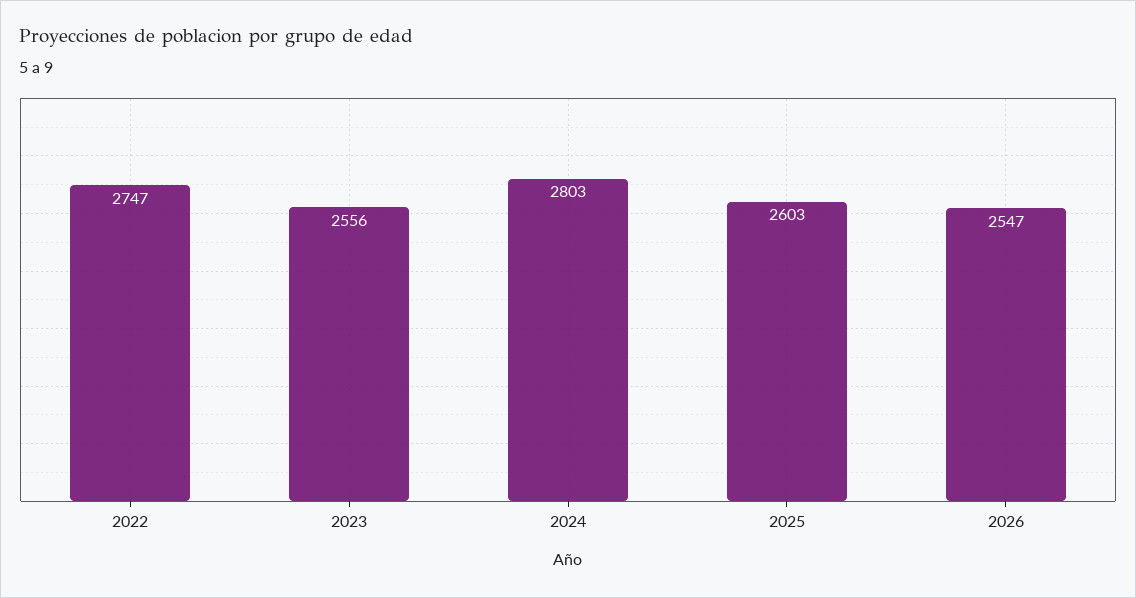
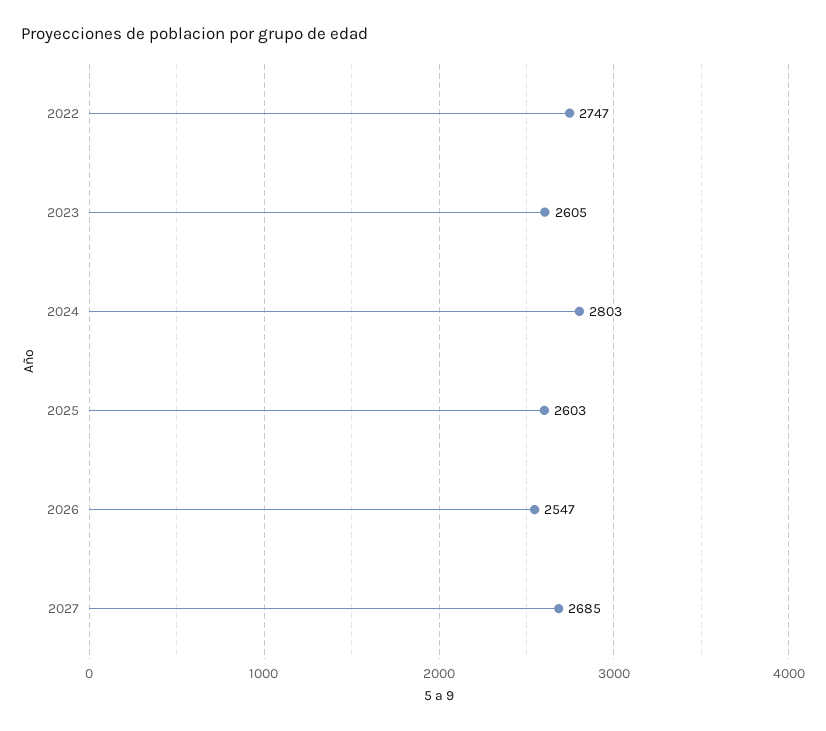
2023: 2556 -> 2605
2027: none -> 2685

